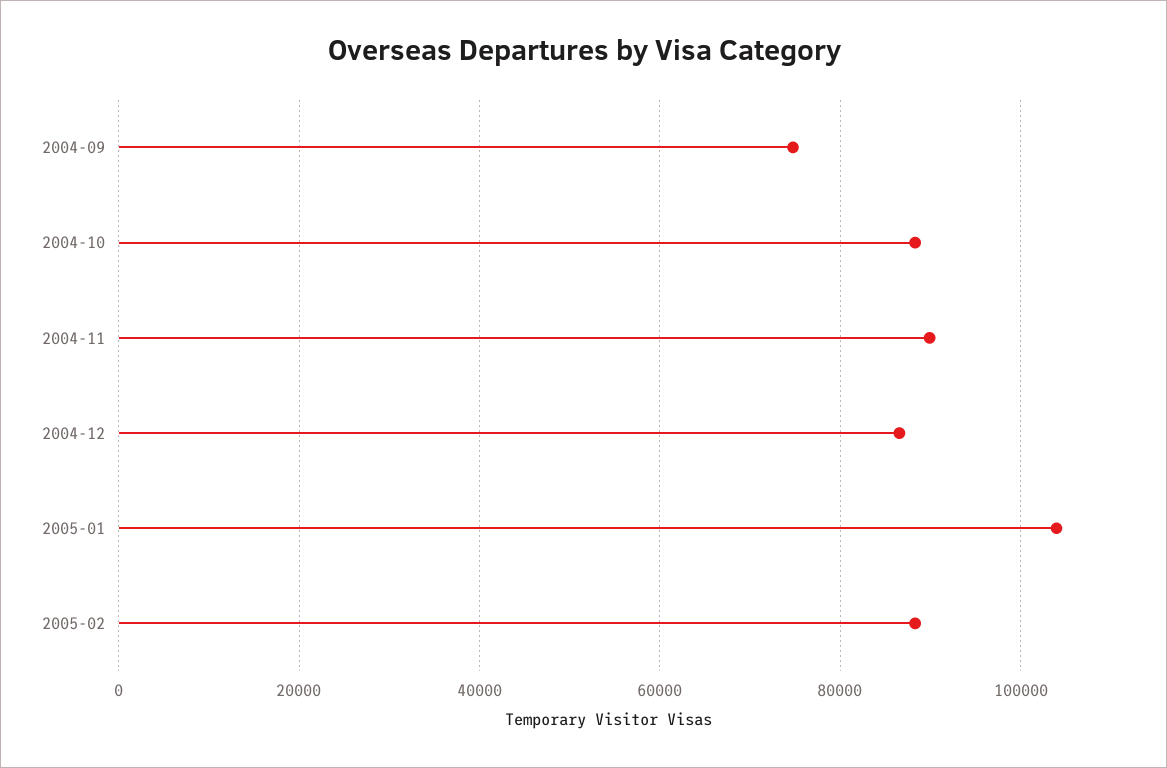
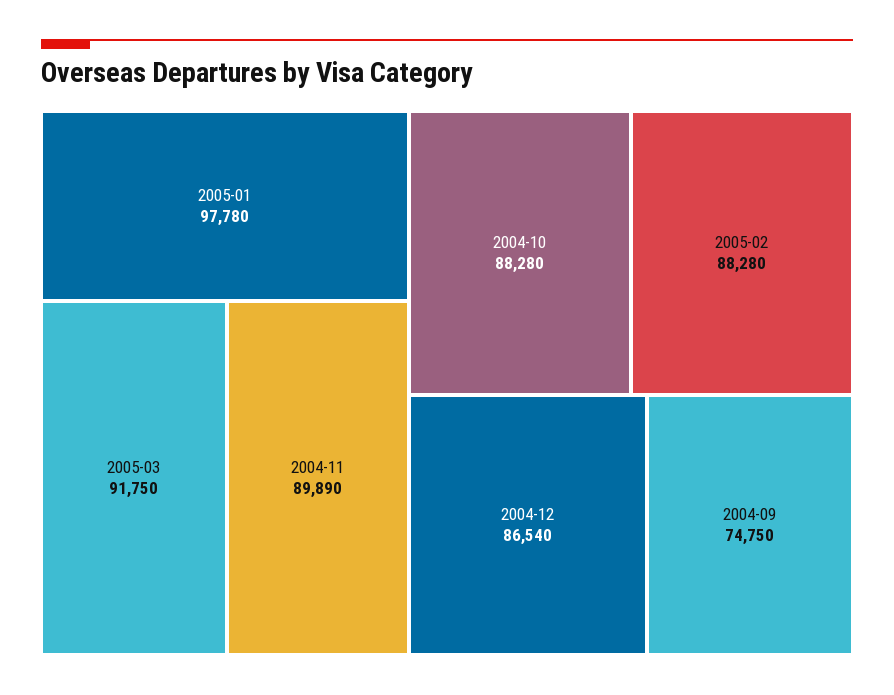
2005-01: 104000 -> 97780
2005-03: none -> 91750

